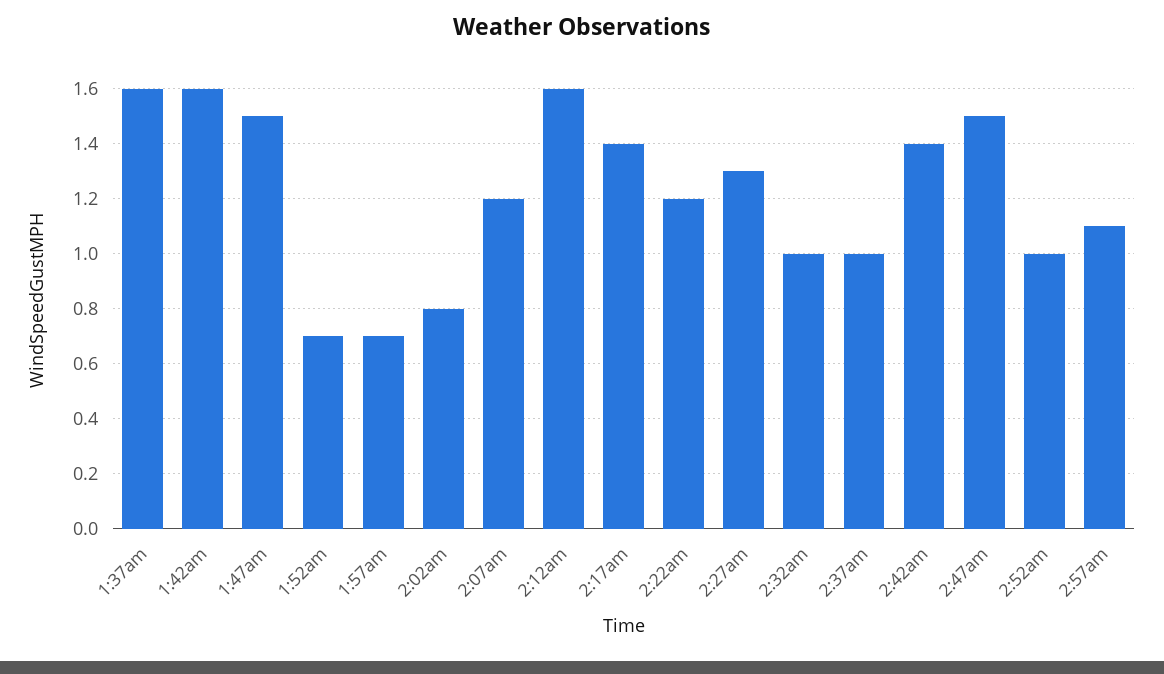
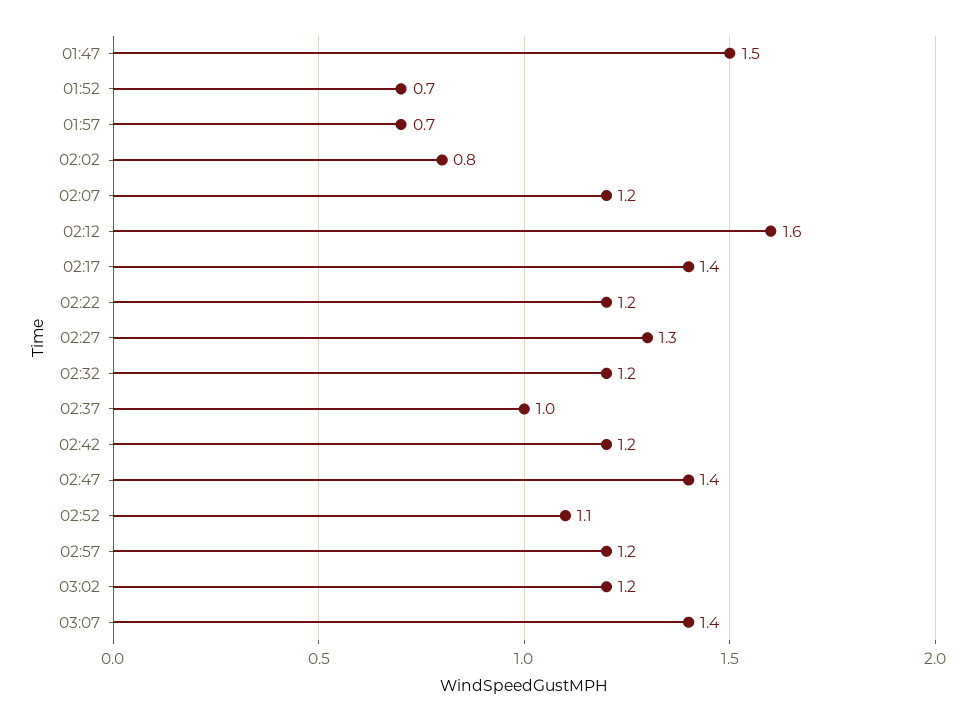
1:37am: 1.6 -> none
1:42am: 1.6 -> none
2:32am: 1 -> 1.2
2:42am: 1.4 -> 1.2
2:47am: 1.5 -> 1.4
2:52am: 1 -> 1.1
2:57am: 1.1 -> 1.2
03:02: none -> 1.2
03:07: none -> 1.4

